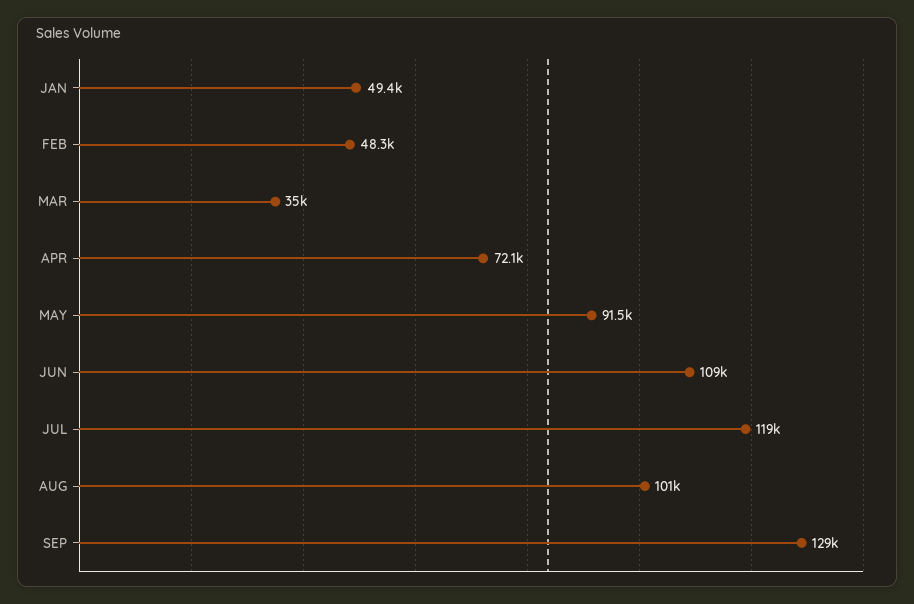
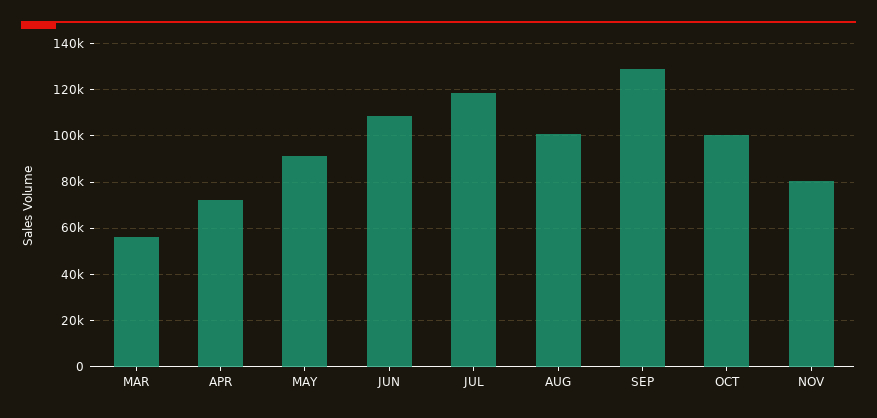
JAN: 49400 -> none
FEB: 48300 -> none
MAR: 35000 -> 55000
OCT: none -> 100000
NOV: none -> 80000

